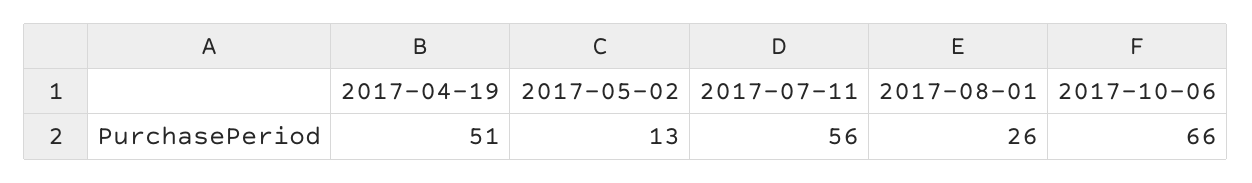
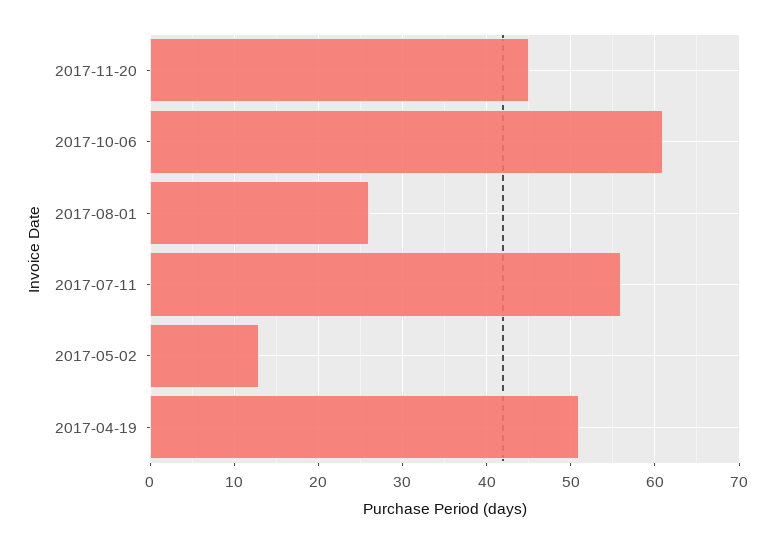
2017-10-06: 66 -> 61
2017-11-20: none -> 45

